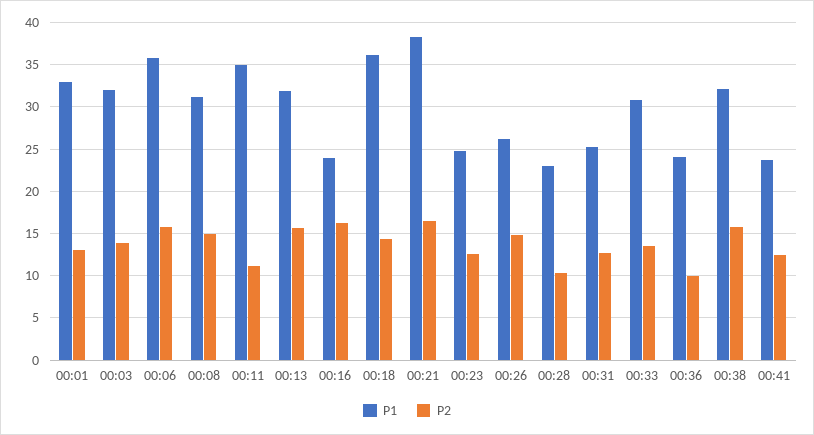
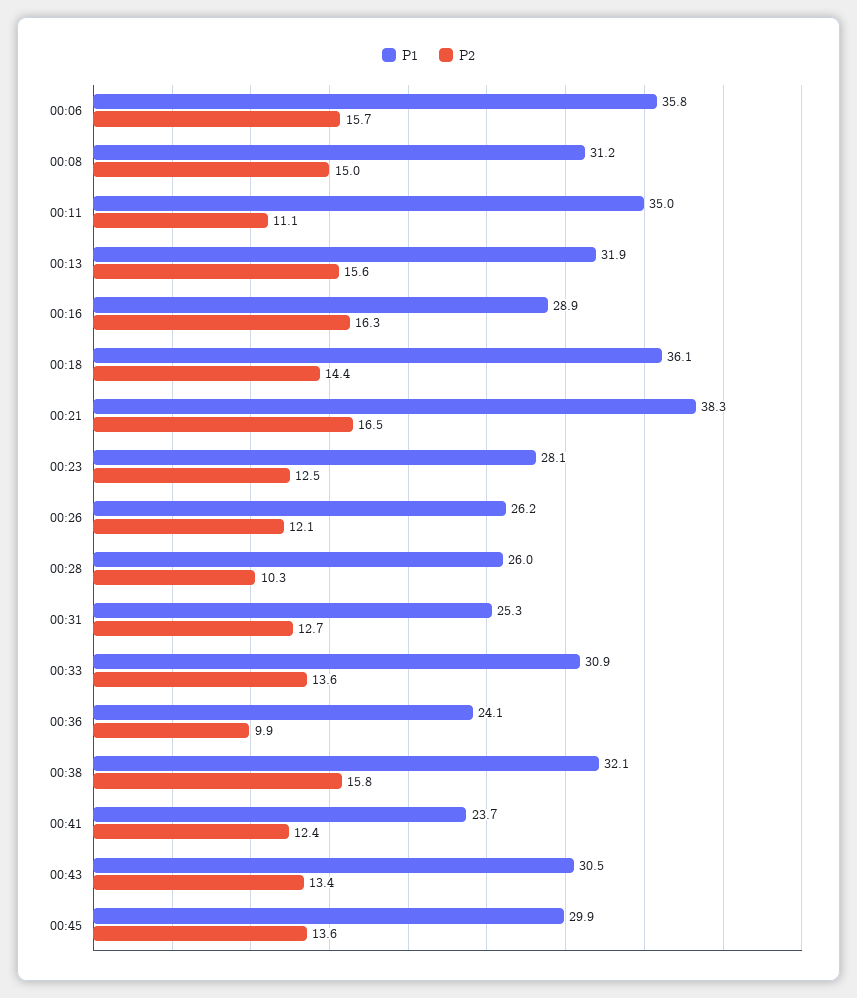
P1, 00:01: 33 -> none
P2, 00:01: 13 -> none
P1, 00:03: 32 -> none
P2, 00:03: 14 -> none
P1, 00:16: 24 -> 28.9
P1, 00:23: 25 -> 28.1
P2, 00:26: 15 -> 12.1
P1, 00:28: 23 -> 26
P1, 00:43: none -> 30.5
P2, 00:43: none -> 13.4
P1, 00:45: none -> 29.9
P2, 00:45: none -> 13.6

